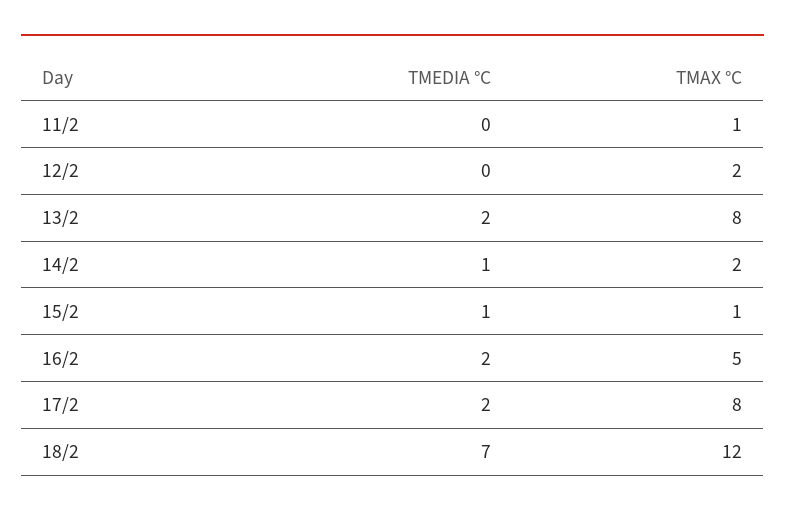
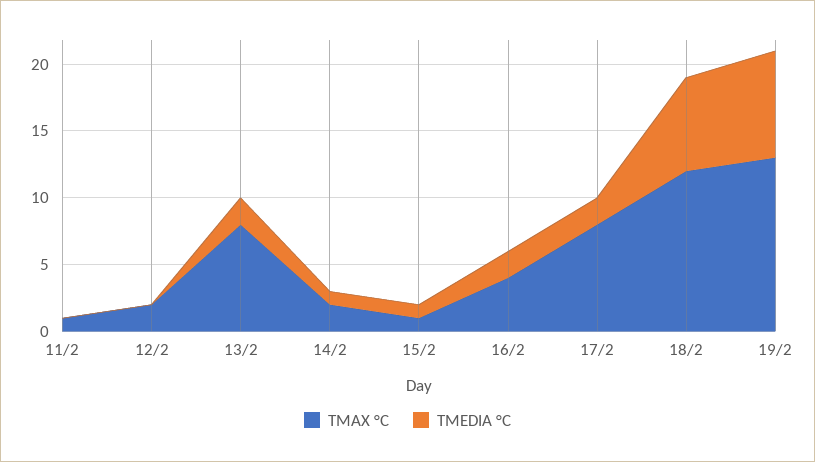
TMAX °C, 16/2: 5 -> 4
TMAX °C, 19/2: none -> 13
TMEDIA °C, 19/2: none -> 8

